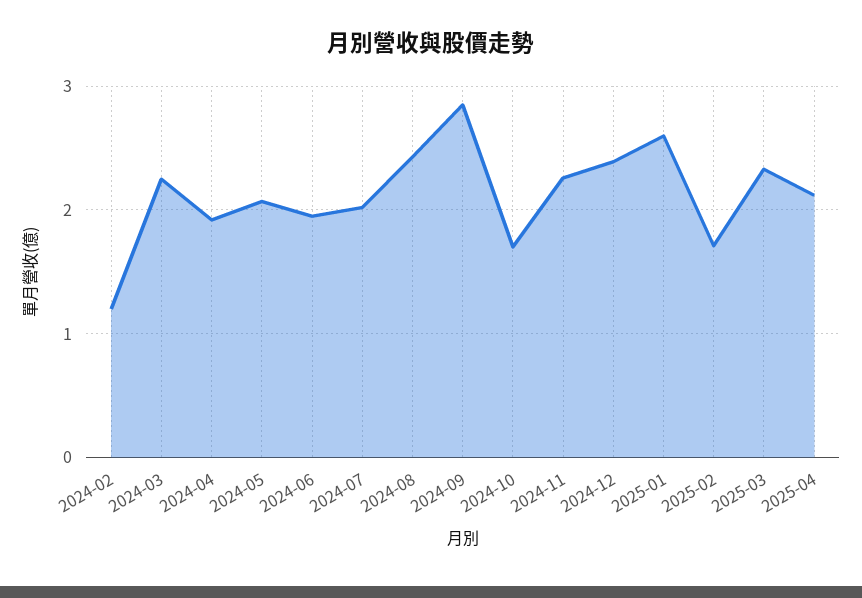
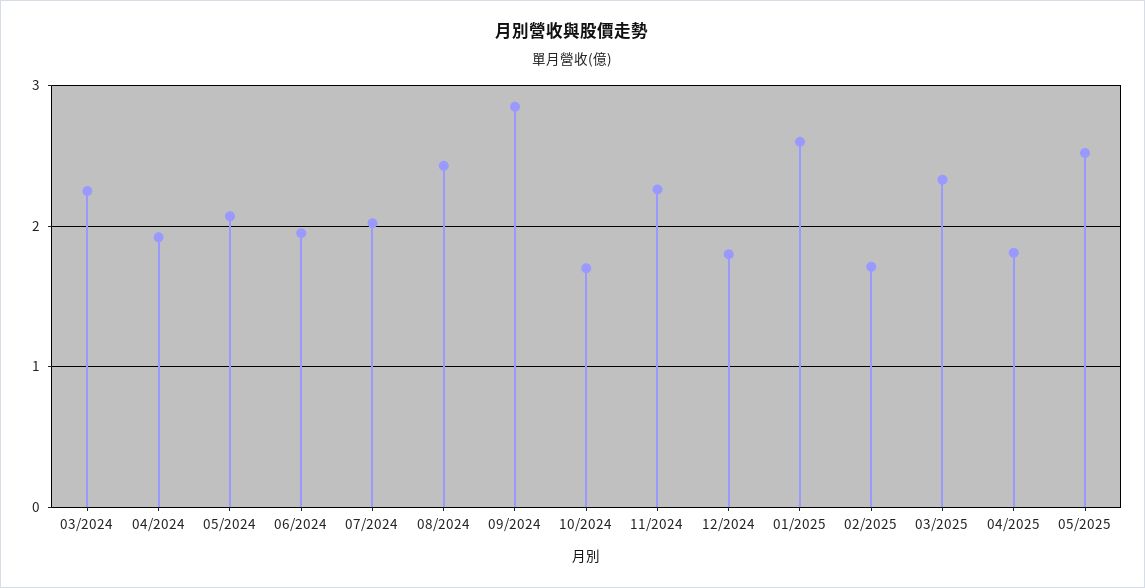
2024-02: 1.2 -> none
2024-12: 2.4 -> 1.8
2025-04: 2.1 -> 1.8
05/2025: none -> 2.5

